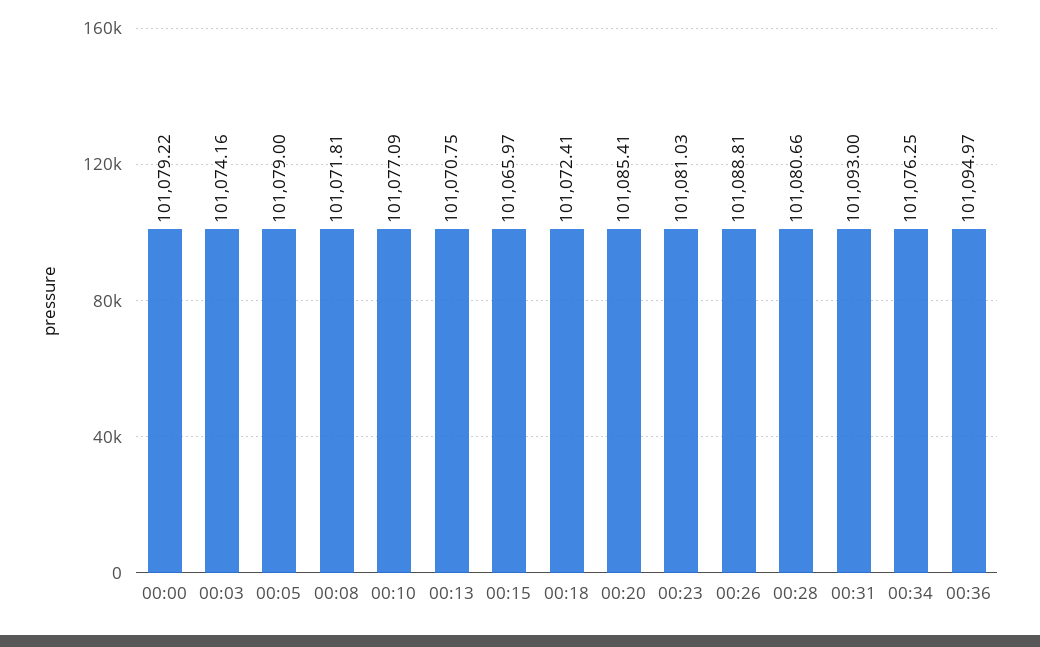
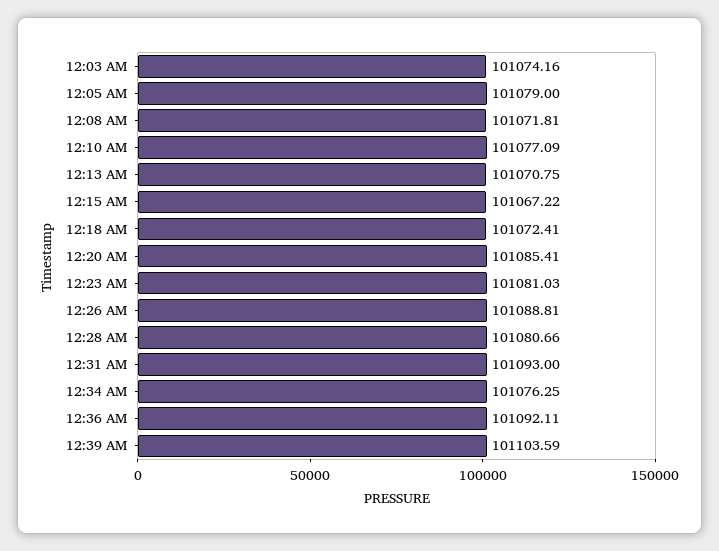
00:00: 101079.22 -> none
00:15: 101065.97 -> 101067.22
00:36: 101094.97 -> 101092.11
12:39 AM: none -> 101103.59

